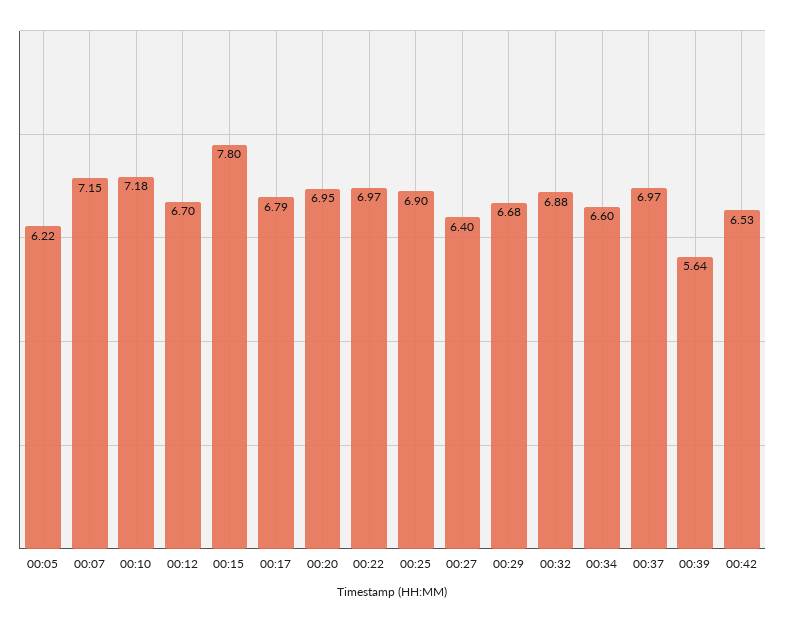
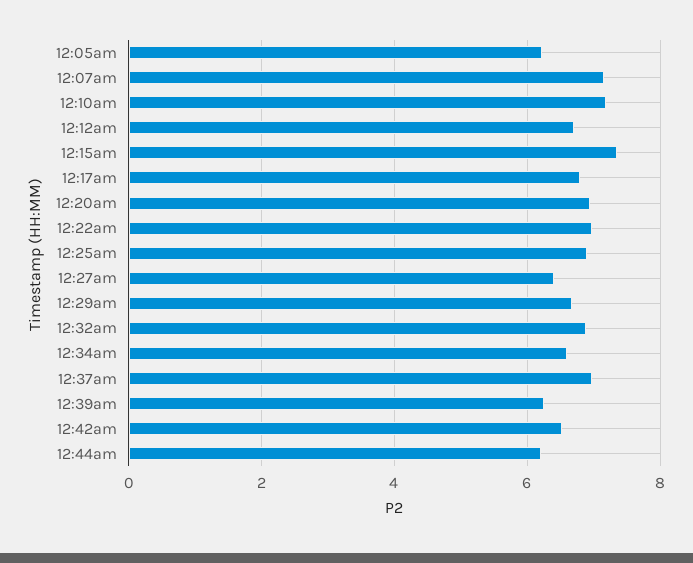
00:15: 7.8 -> 7.4
00:39: 5.64 -> 6.2
12:44am: none -> 6.2

